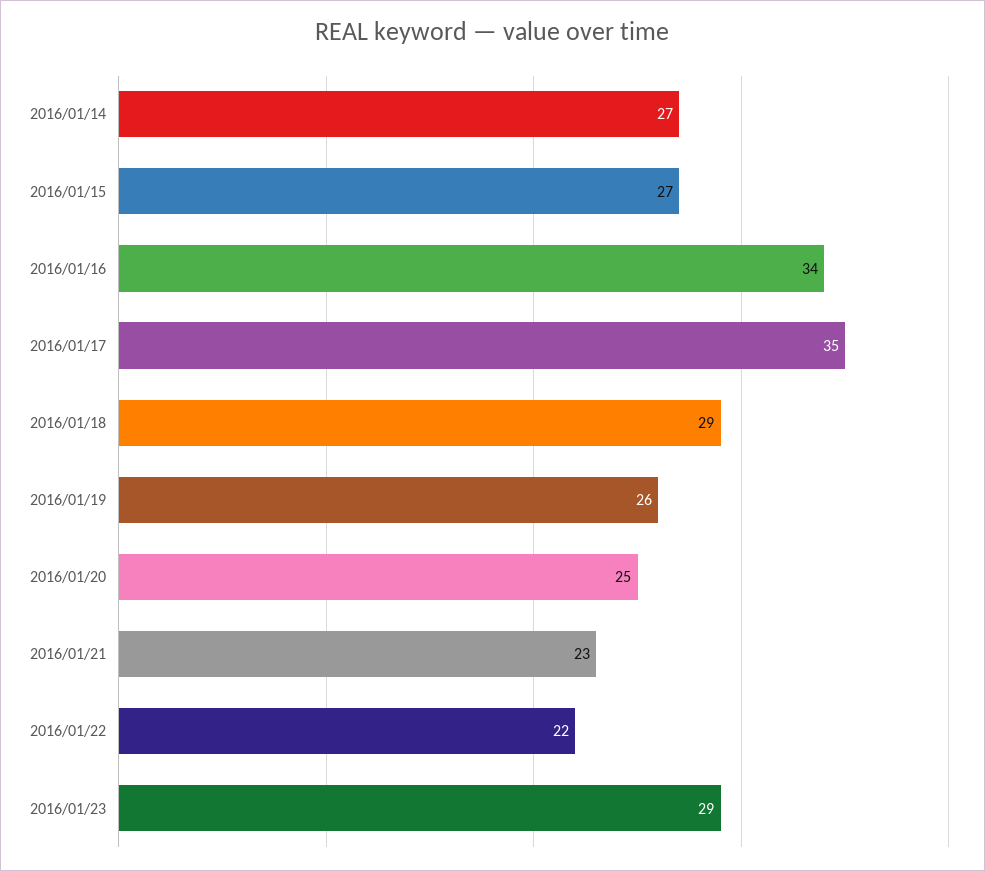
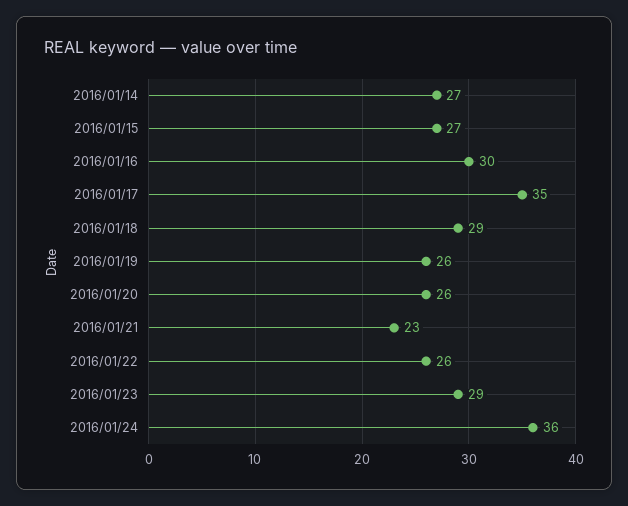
2016/01/16: 34 -> 30
2016/01/20: 25 -> 26
2016/01/22: 22 -> 26
2016/01/24: none -> 36

